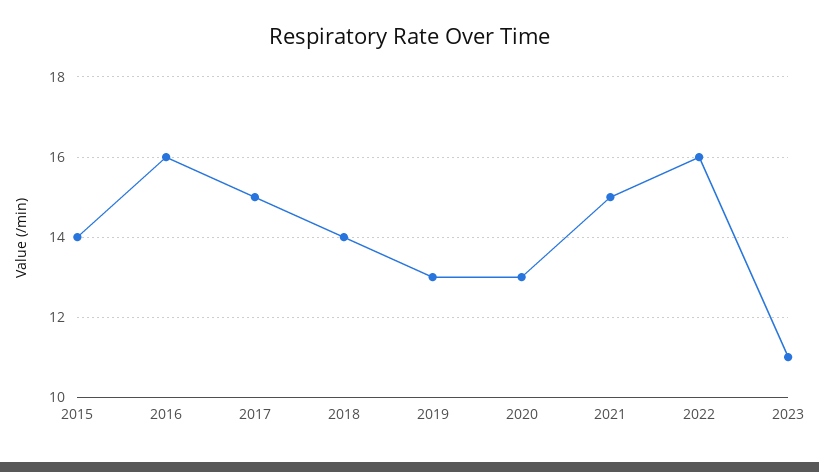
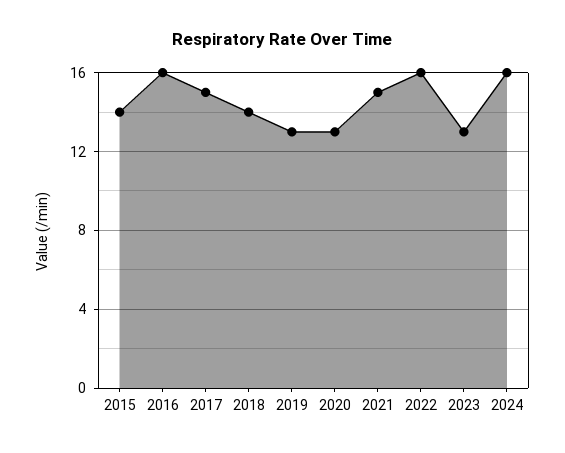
2023: 11 -> 13
2024: none -> 16

